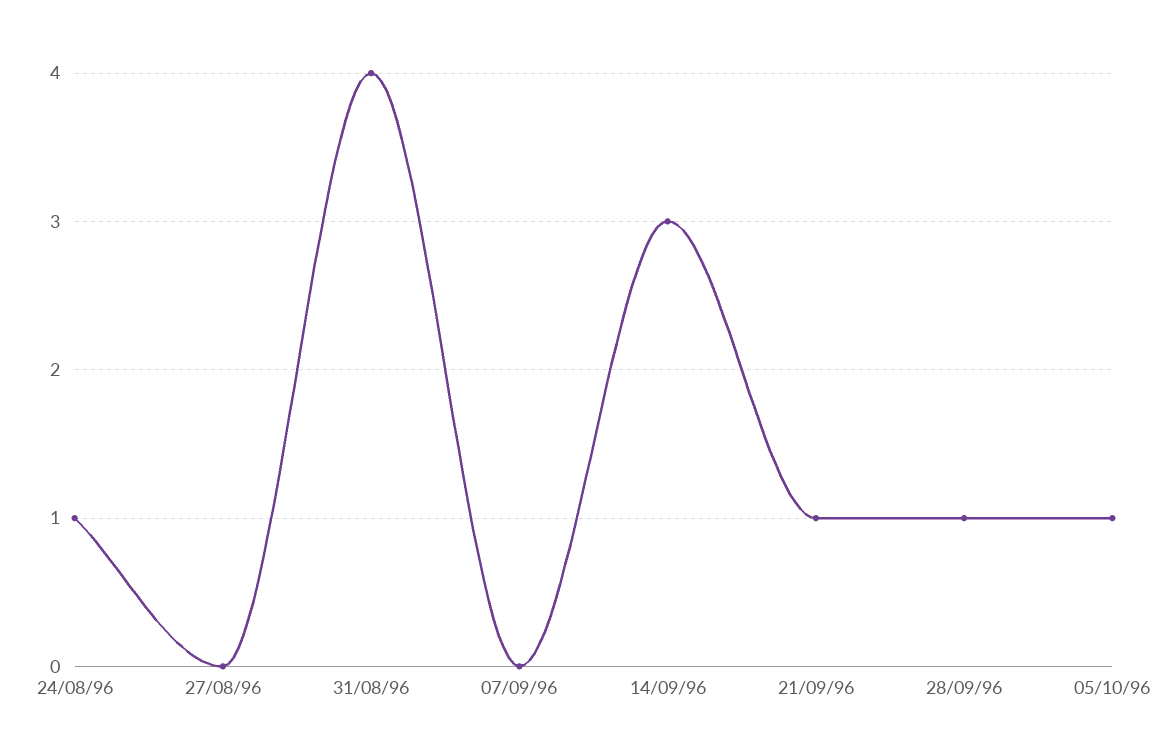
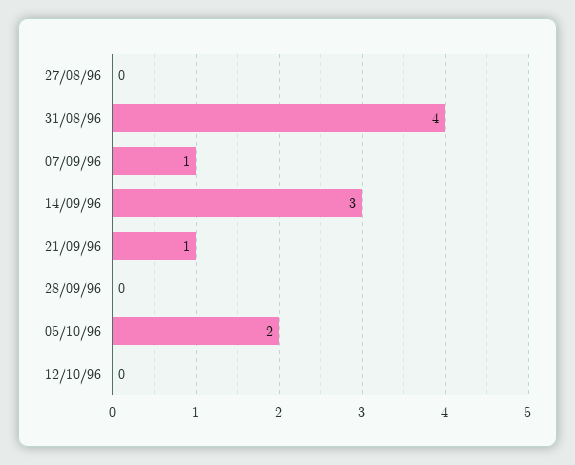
24/08/96: 1 -> none
07/09/96: 0 -> 1
28/09/96: 1 -> 0
05/10/96: 1 -> 2
12/10/96: none -> 0

